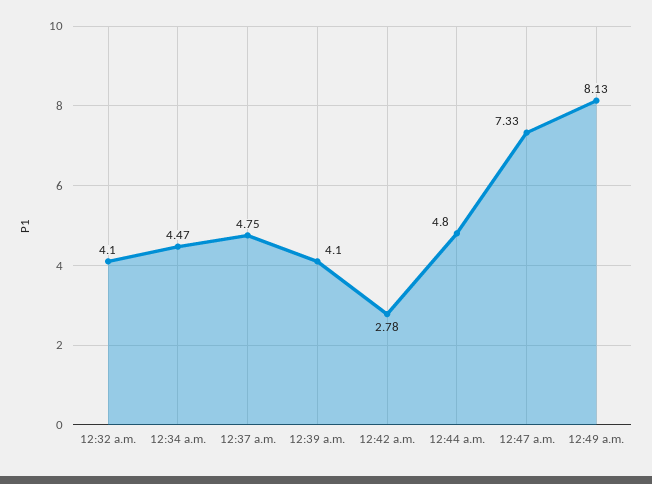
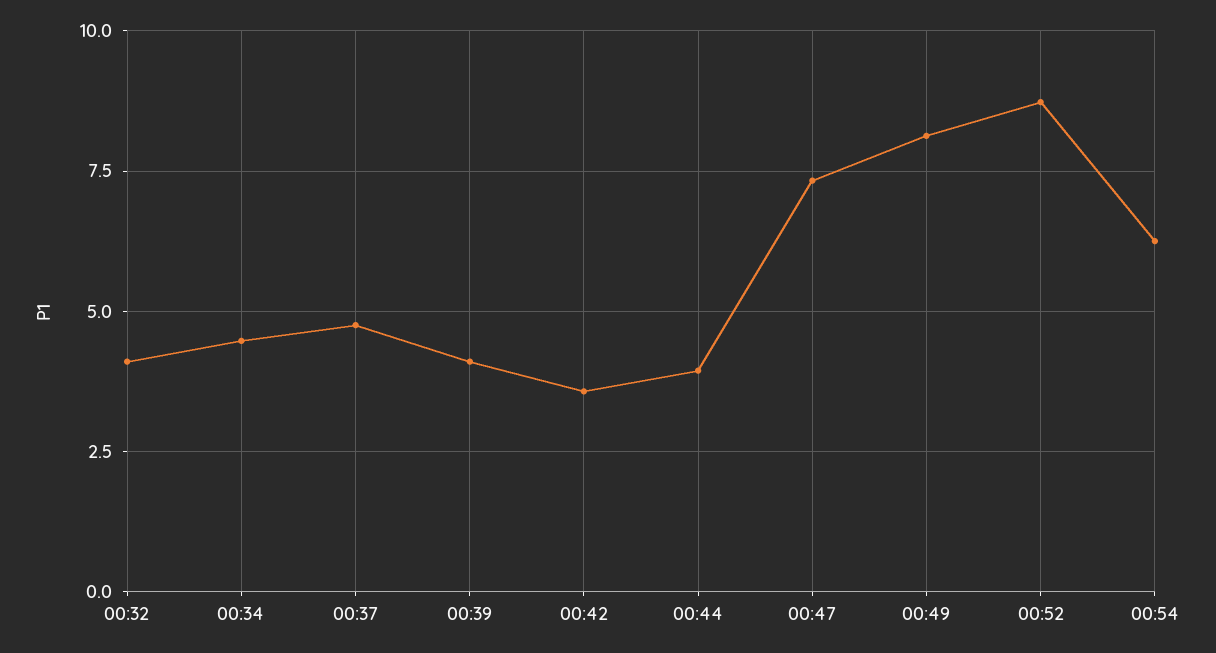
12:42 a.m.: 2.78 -> 3.5
12:44 a.m.: 4.8 -> 4
00:52: none -> 8.75
00:54: none -> 6.25

